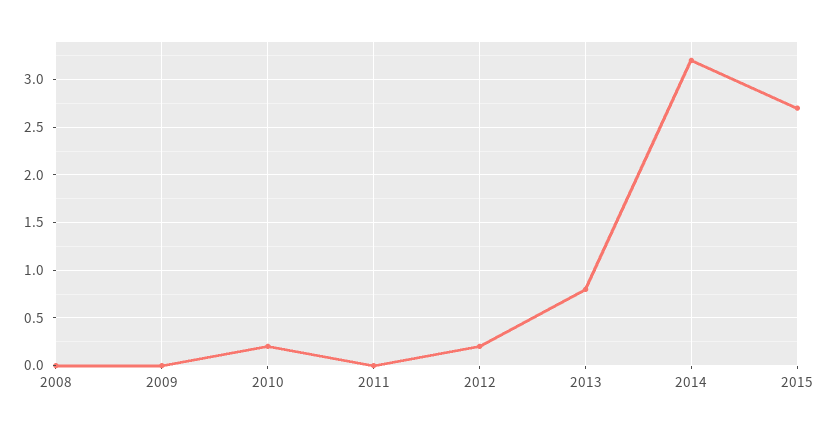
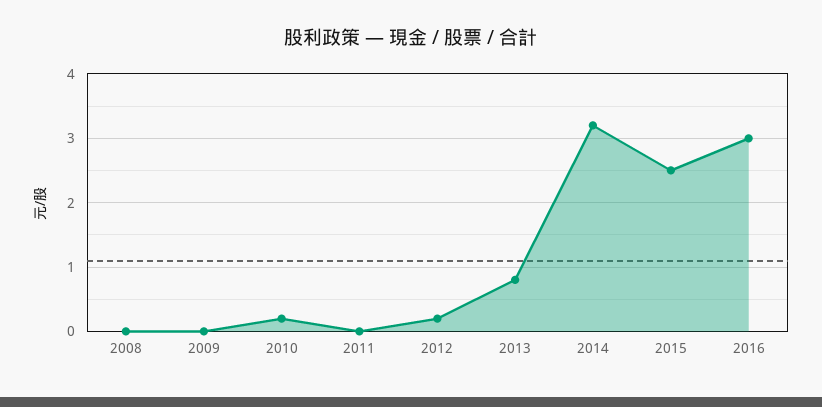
2015: 2.7 -> 2.5
2016: none -> 3

